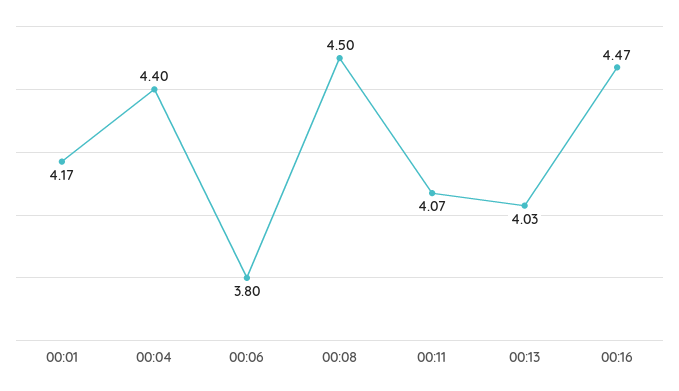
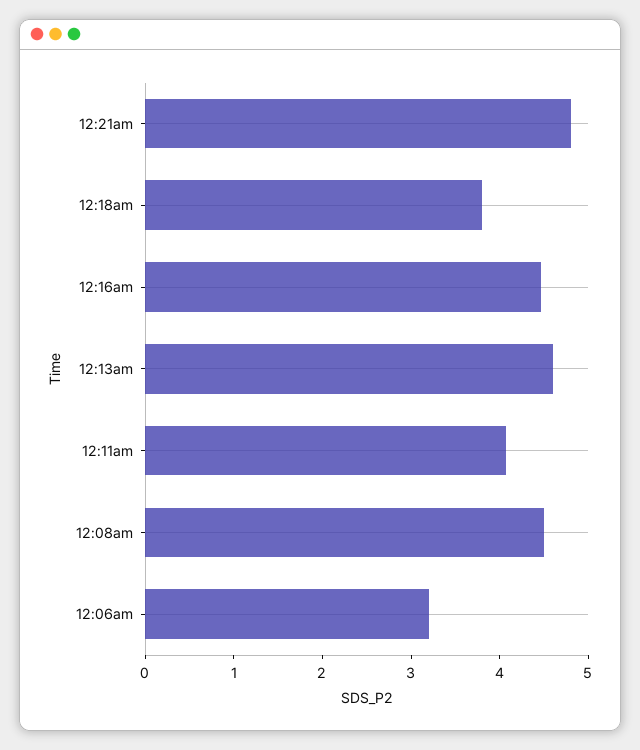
00:01: 4.17 -> none
00:04: 4.4 -> none
00:06: 3.8 -> 3.2
00:13: 4.03 -> 4.6
12:21am: none -> 4.8
12:18am: none -> 3.8

